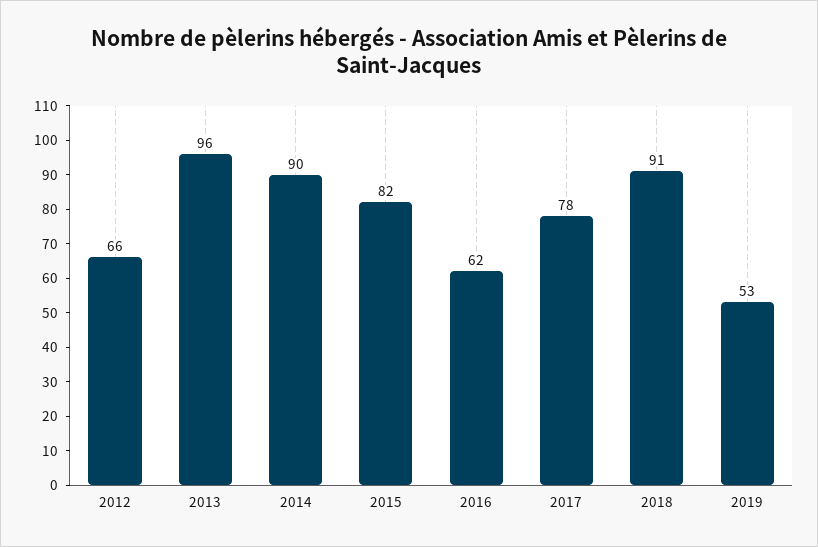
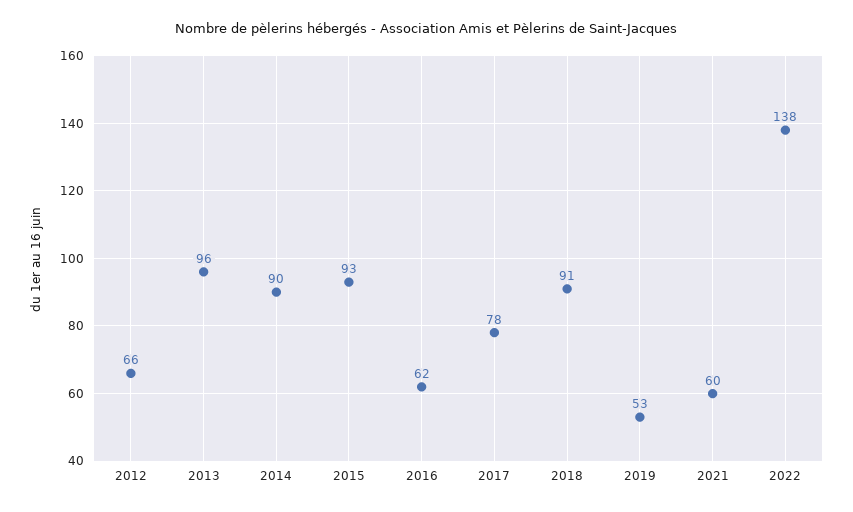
2015: 82 -> 93
2021: none -> 60
2022: none -> 138

